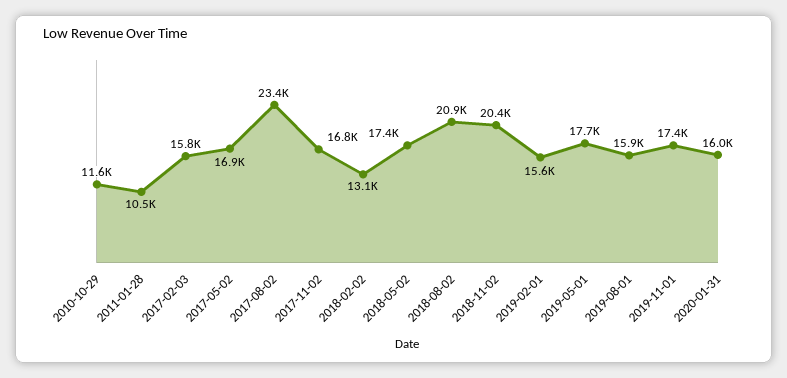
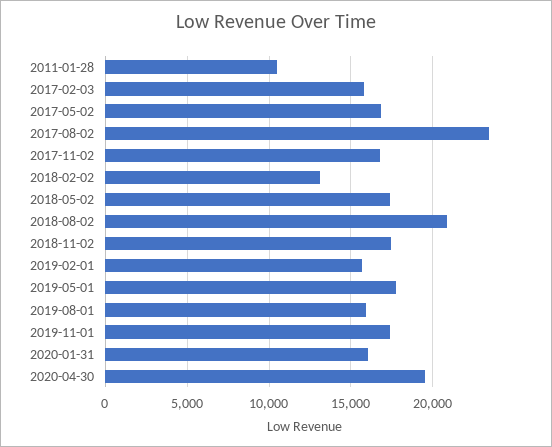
2010-10-29: 11600 -> none
2018-11-02: 20400 -> 17500
2020-04-30: none -> 19500

